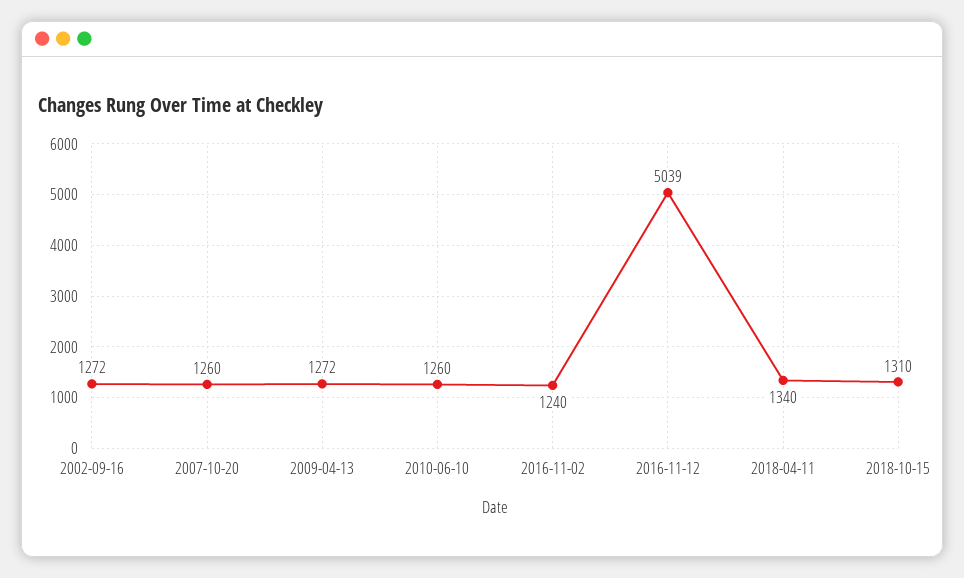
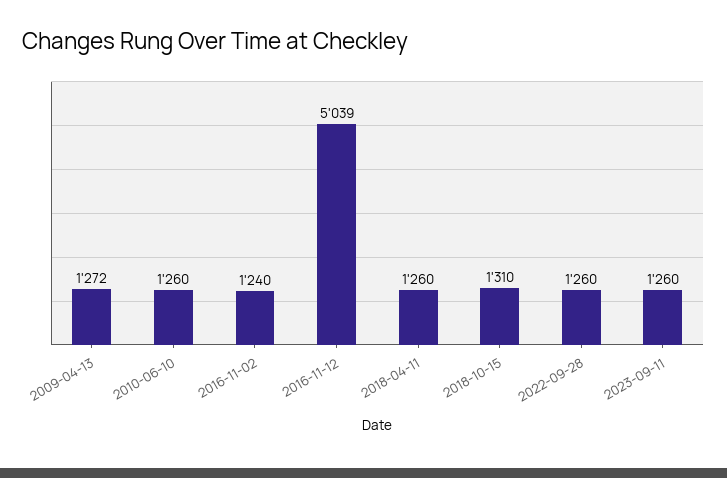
2002-09-16: 1272 -> none
2007-10-20: 1260 -> none
2018-04-11: 1340 -> 1260
2022-09-28: none -> 1260
2023-09-11: none -> 1260

